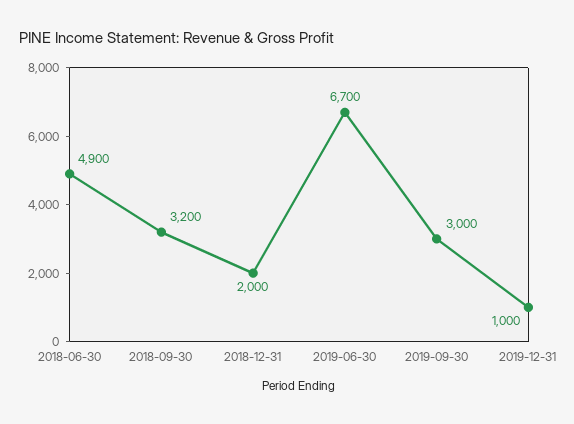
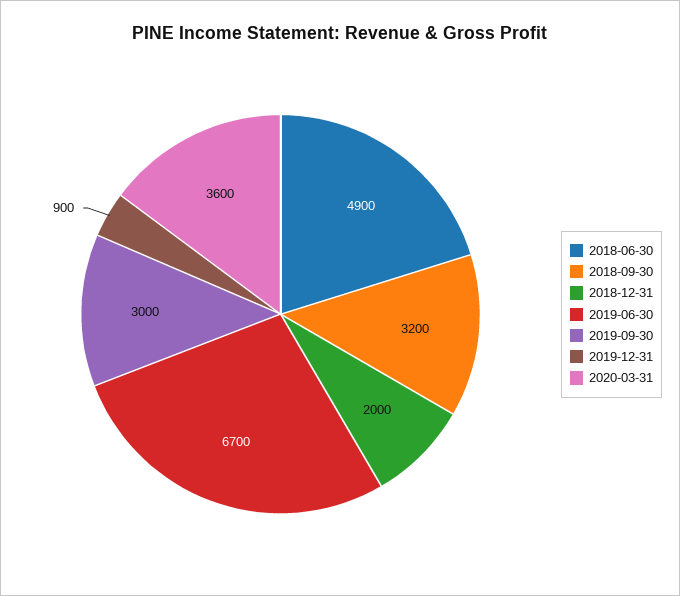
2019-12-31: 1000 -> 900
2020-03-31: none -> 3600

